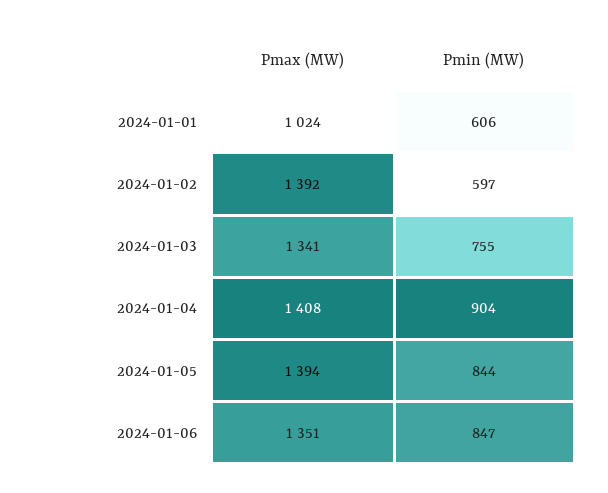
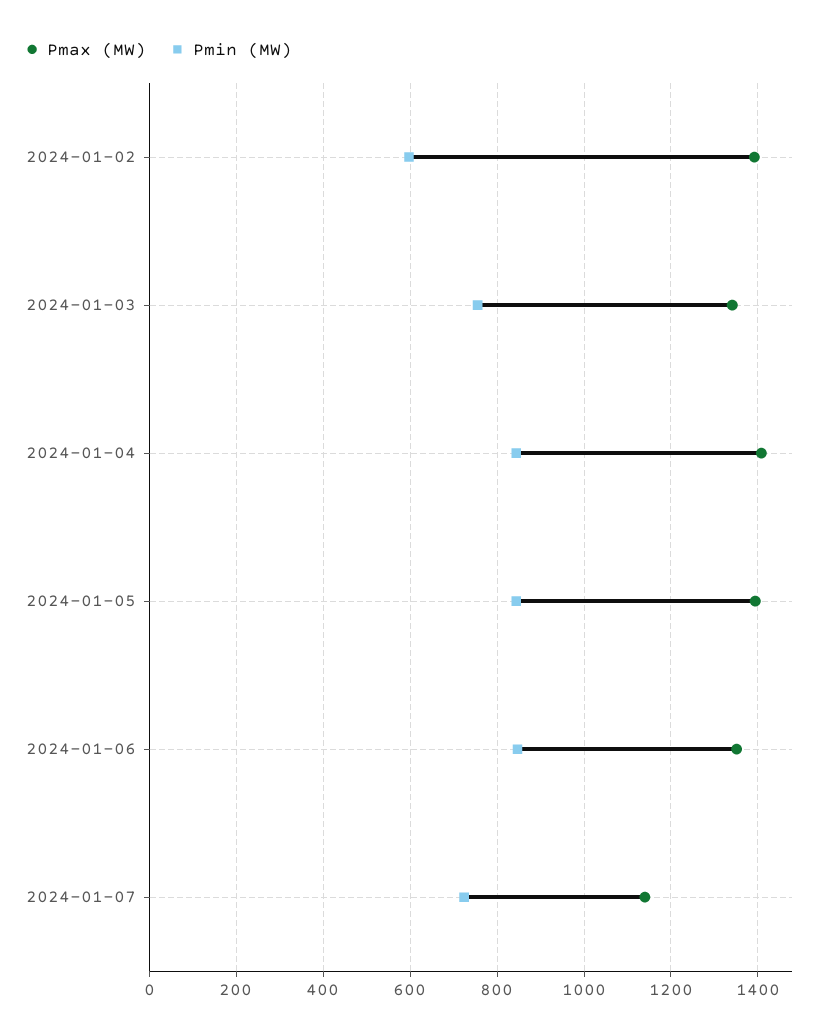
Pmax (MW), 2024-01-01: 1024 -> none
Pmin (MW), 2024-01-01: 606 -> none
Pmin (MW), 2024-01-04: 904 -> 840
Pmax (MW), 2024-01-07: none -> 1140
Pmin (MW), 2024-01-07: none -> 720

